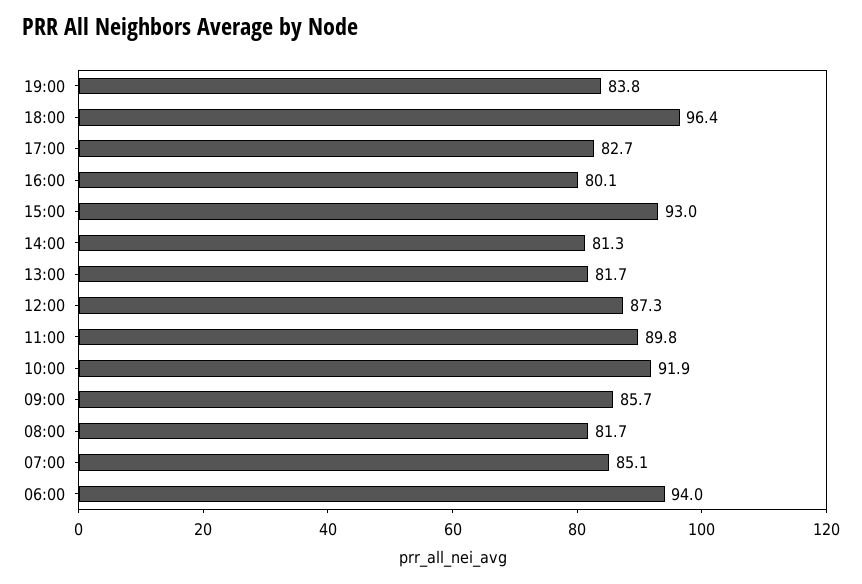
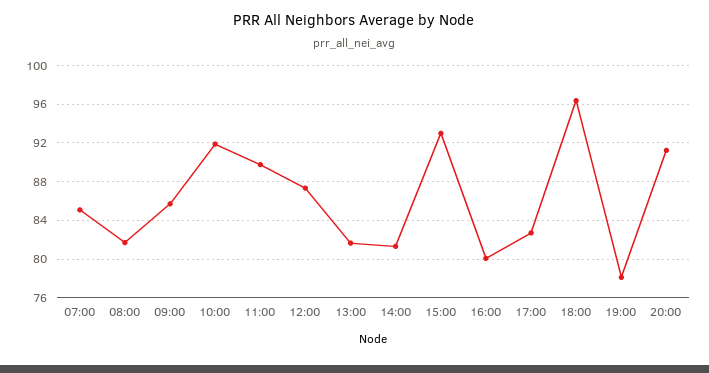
19:00: 83.8 -> 78
06:00: 94 -> none
20:00: none -> 91

